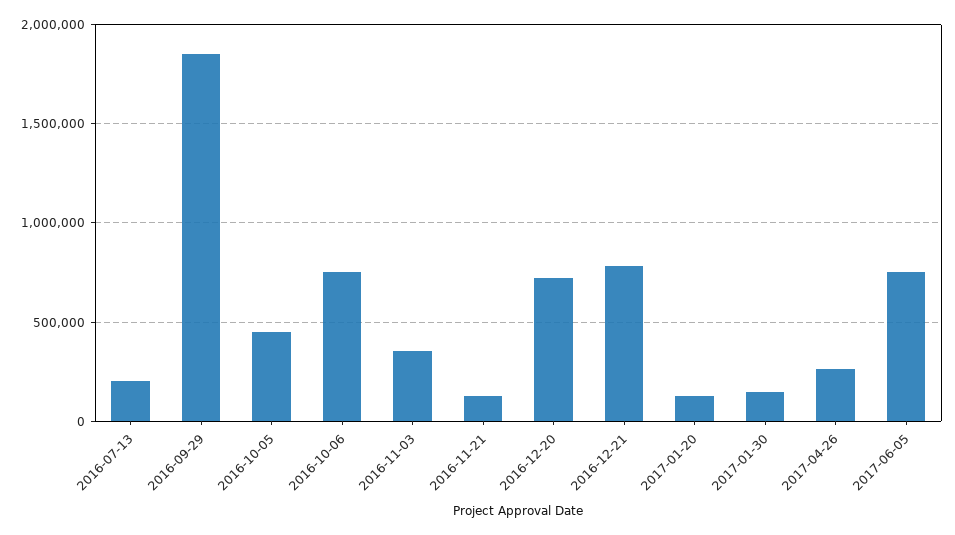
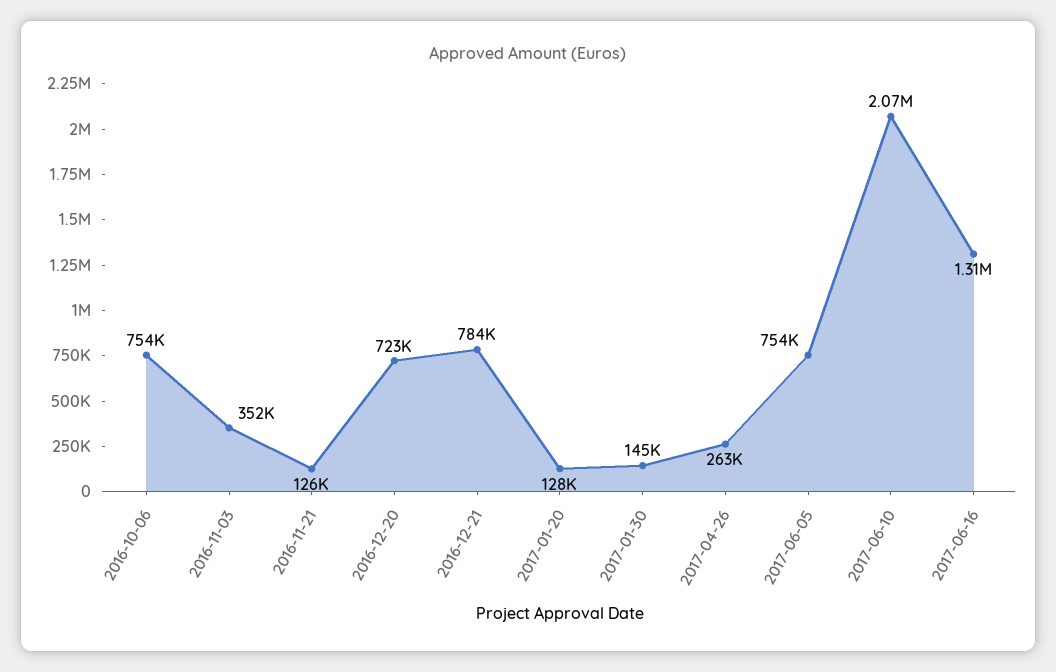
2016-07-13: 200000 -> none
2016-09-29: 1850000 -> none
2016-10-05: 450000 -> none
2017-06-10: none -> 2070000
2017-06-16: none -> 1310000

